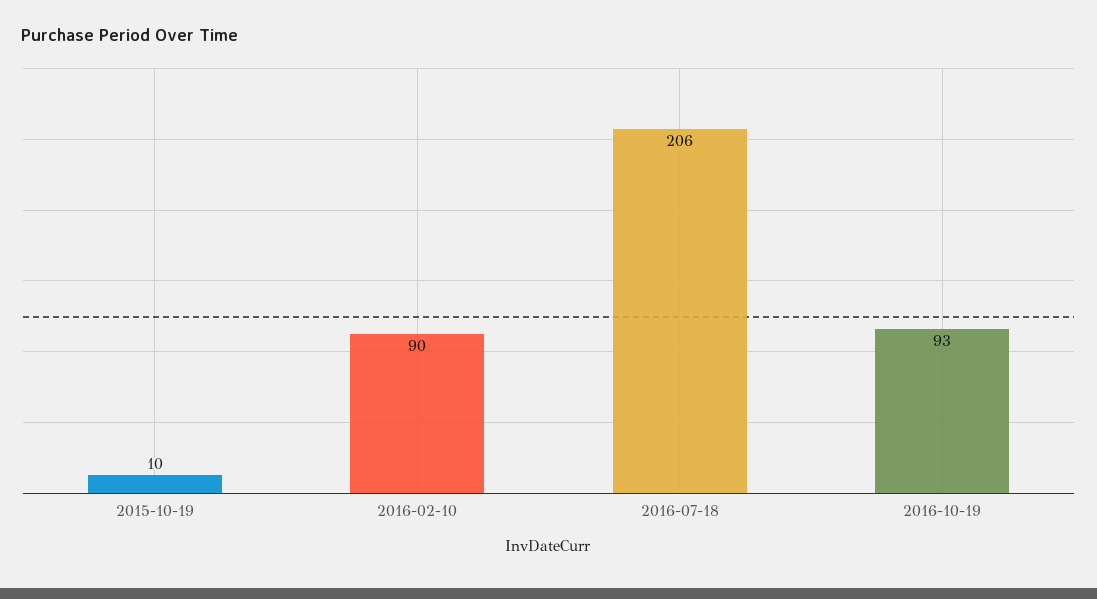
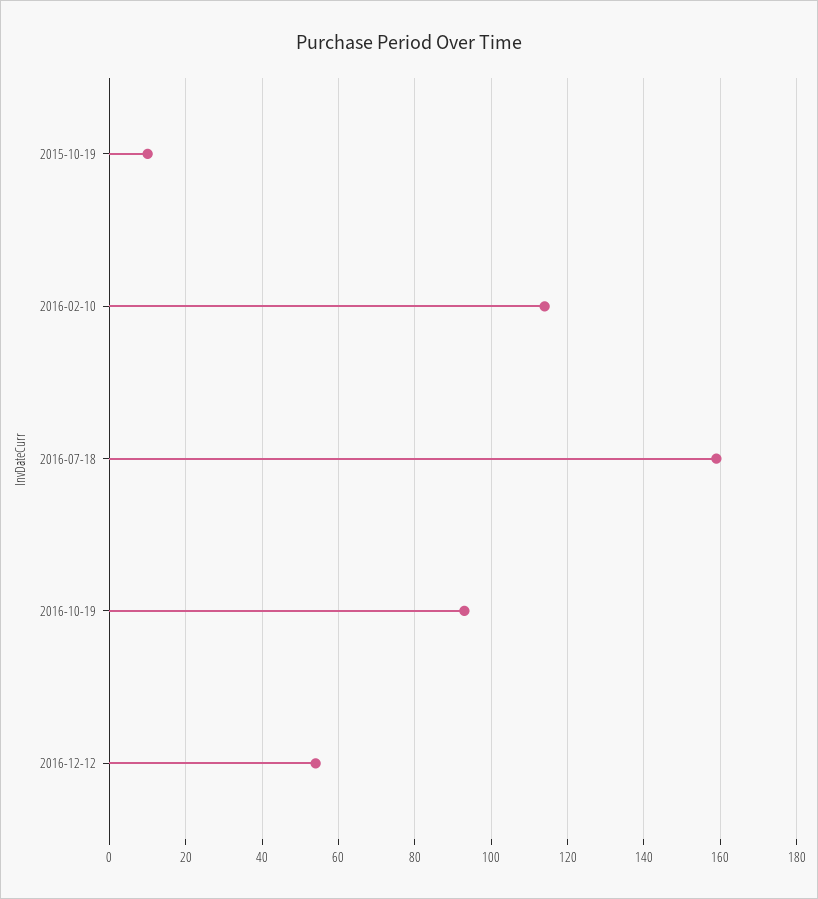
2016-02-10: 90 -> 115
2016-07-18: 206 -> 160
2016-12-12: none -> 55

